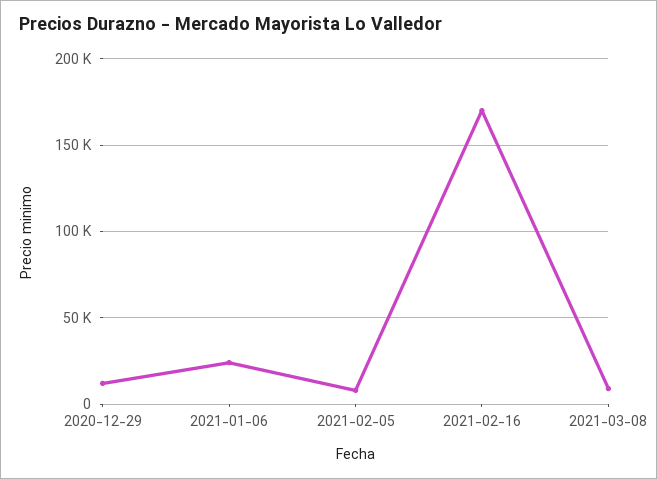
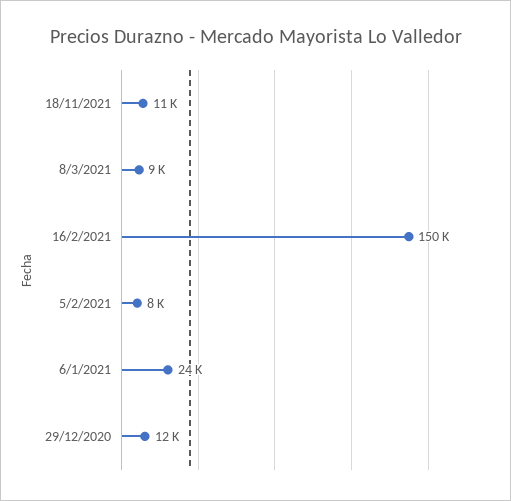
2021-02-16: 170000 -> 150000
18/11/2021: none -> 11000

